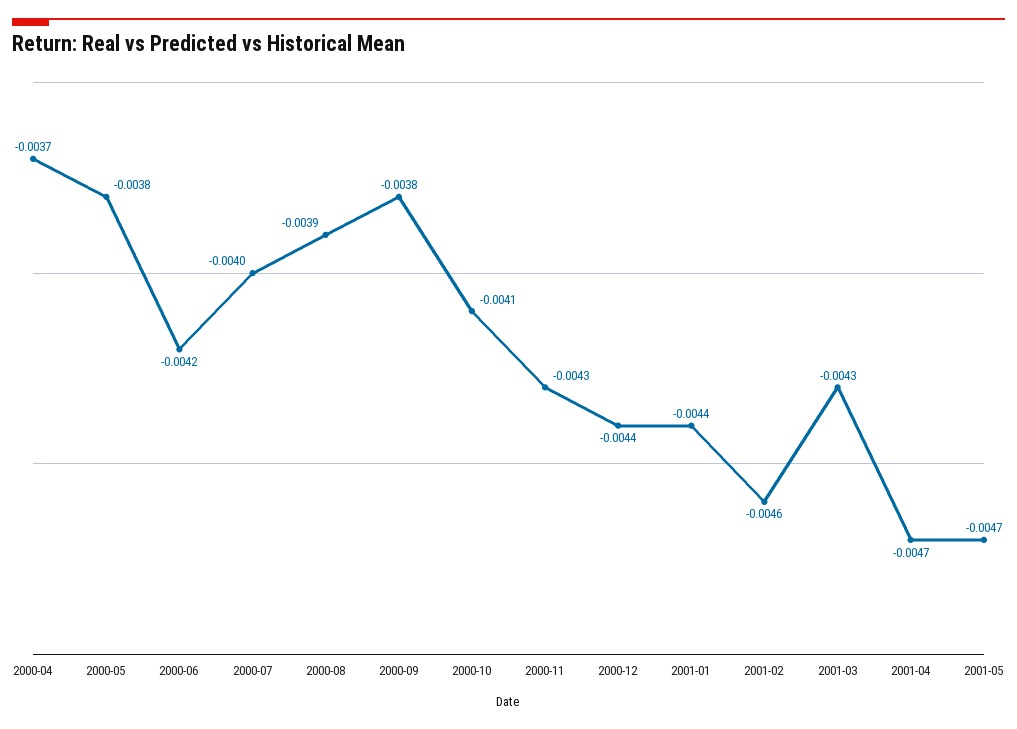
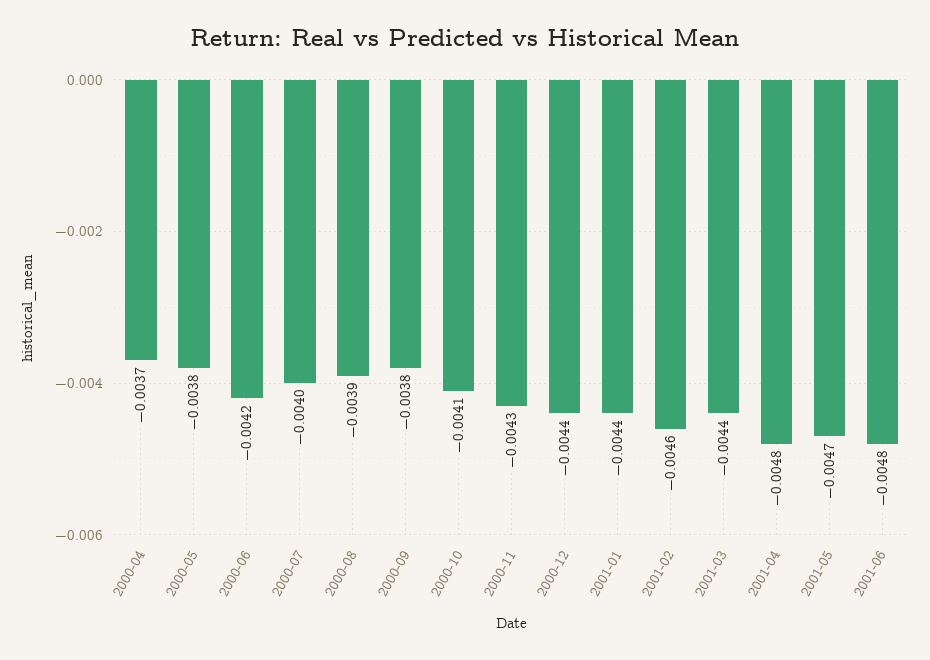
2001-03: -0.0043 -> -0.0044
2001-04: -0.0047 -> -0.0048
2001-06: none -> -0.0048

